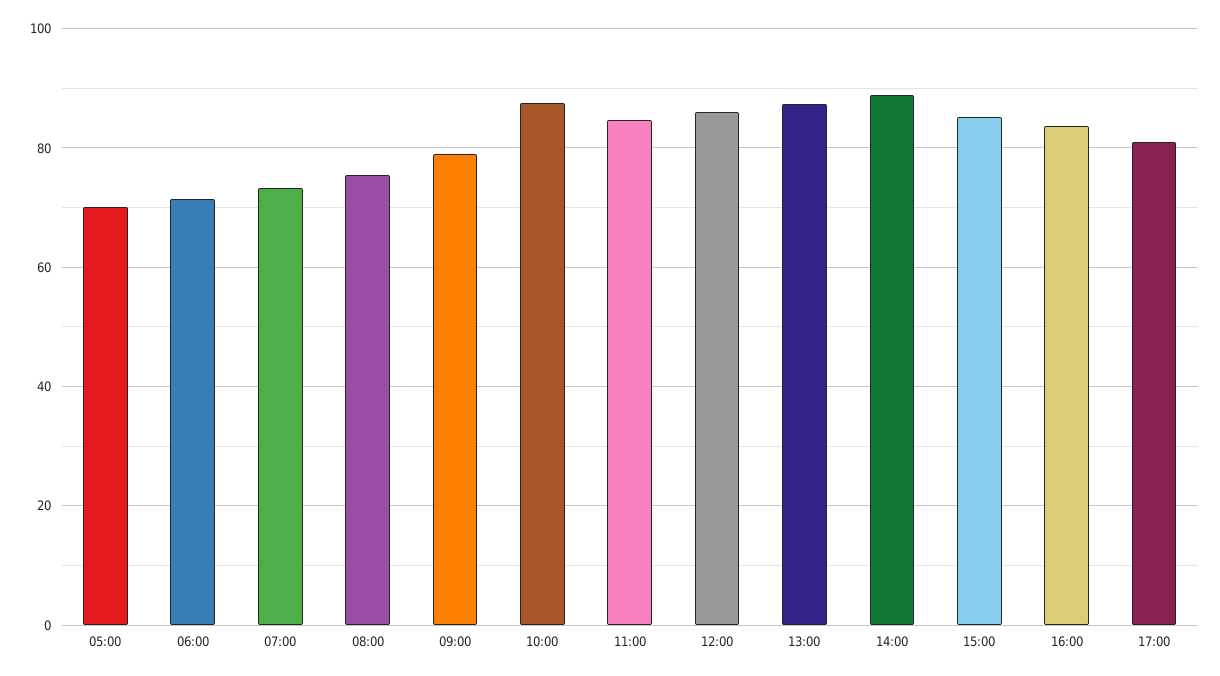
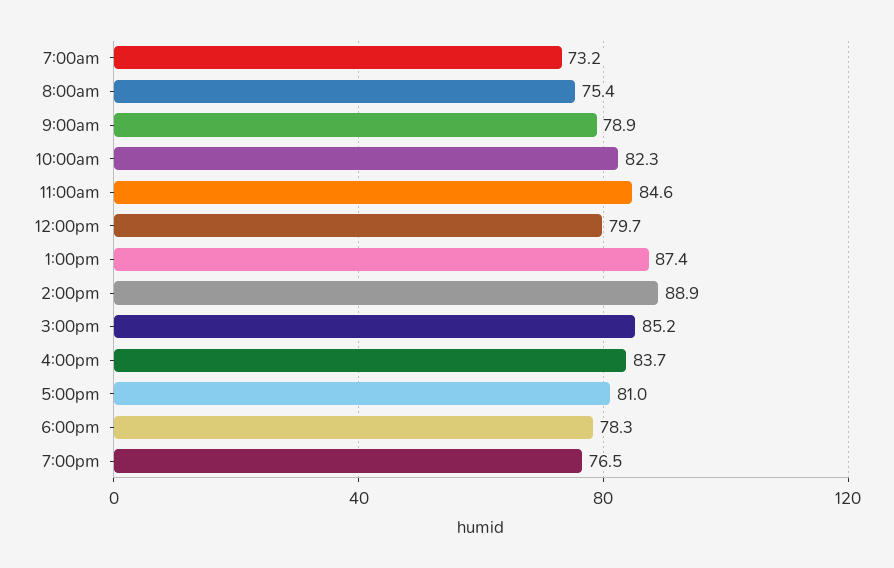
05:00: 70 -> none
06:00: 72 -> none
10:00: 88 -> 82.3
12:00: 86 -> 79.7
6:00pm: none -> 78.3
7:00pm: none -> 76.5

